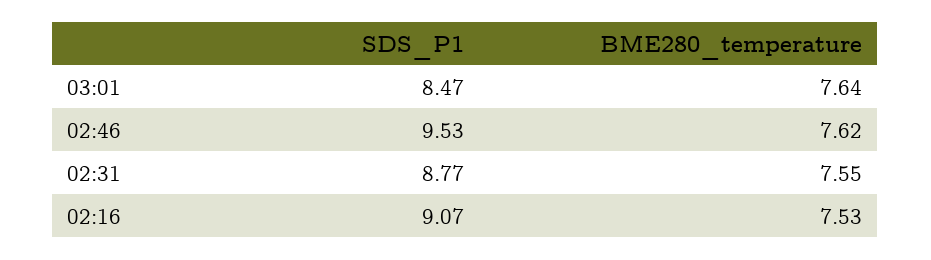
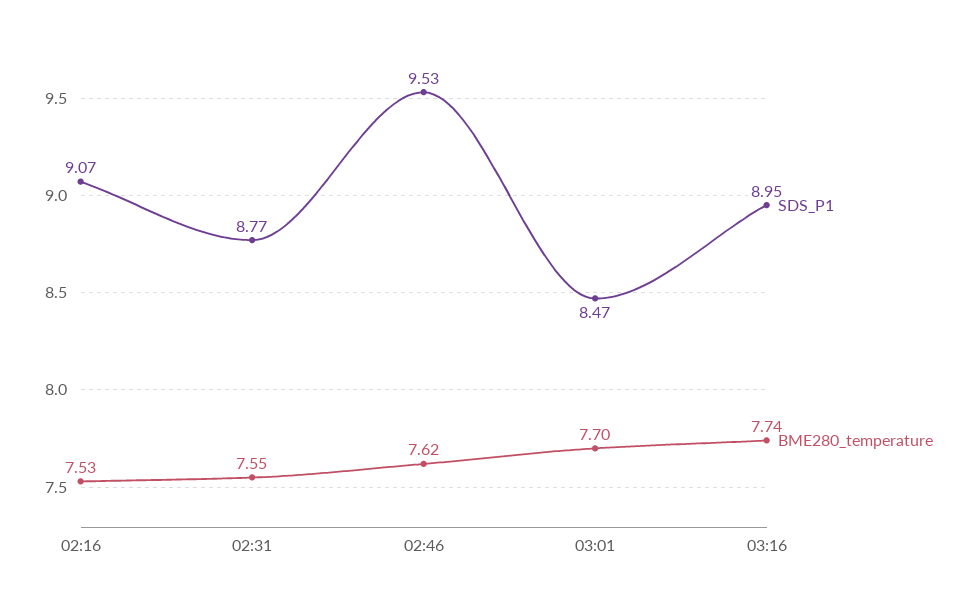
BME280_temperature, 03:01: 7.64 -> 7.7
SDS_P1, 03:16: none -> 8.95
BME280_temperature, 03:16: none -> 7.74

